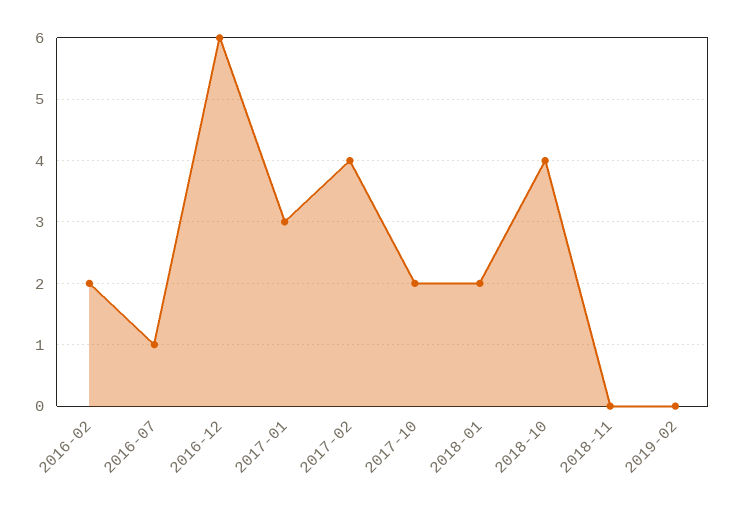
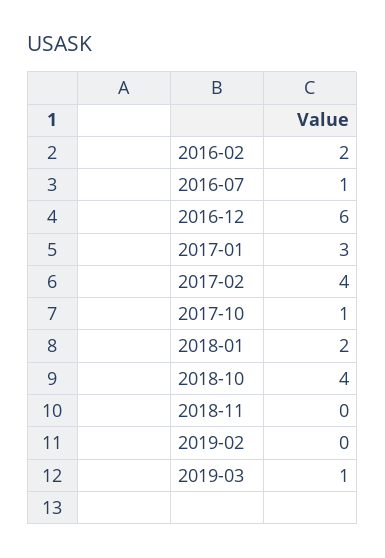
2017-10: 2 -> 1
2019-03: none -> 1

